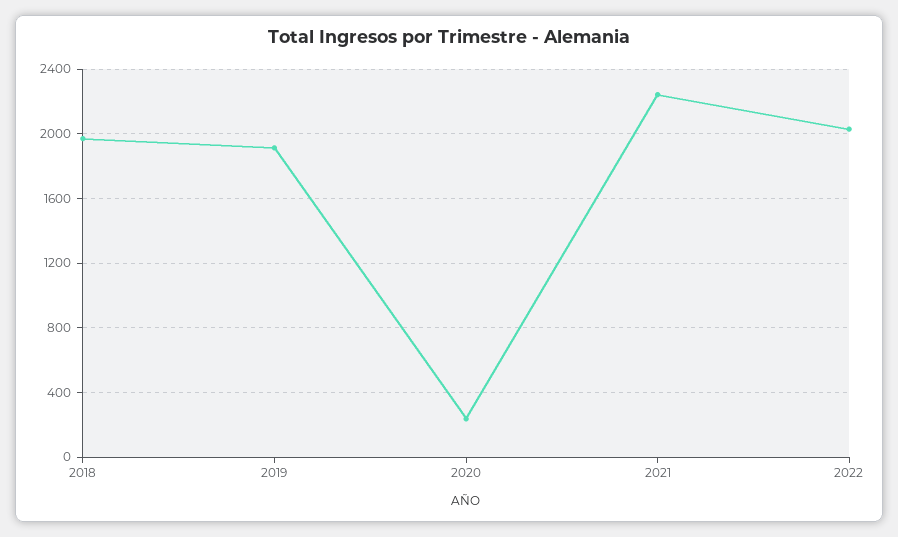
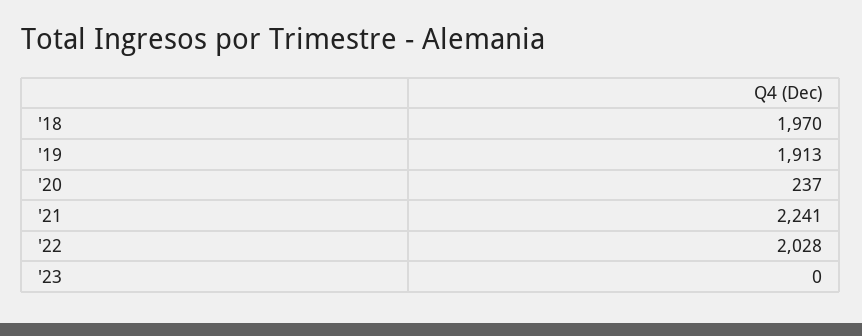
'23: none -> 0

